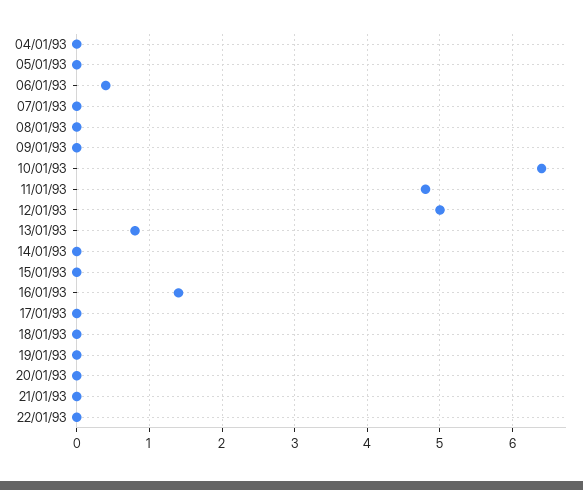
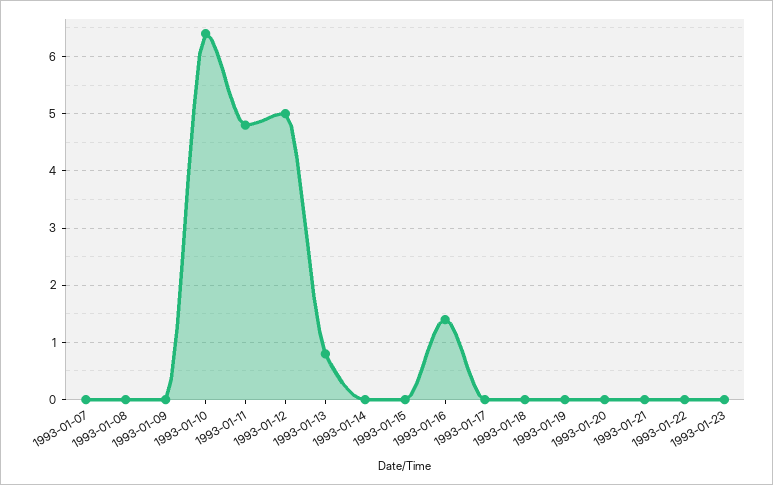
04/01/93: 0 -> none
05/01/93: 0 -> none
06/01/93: 0.4 -> none
1993-01-23: none -> 0

